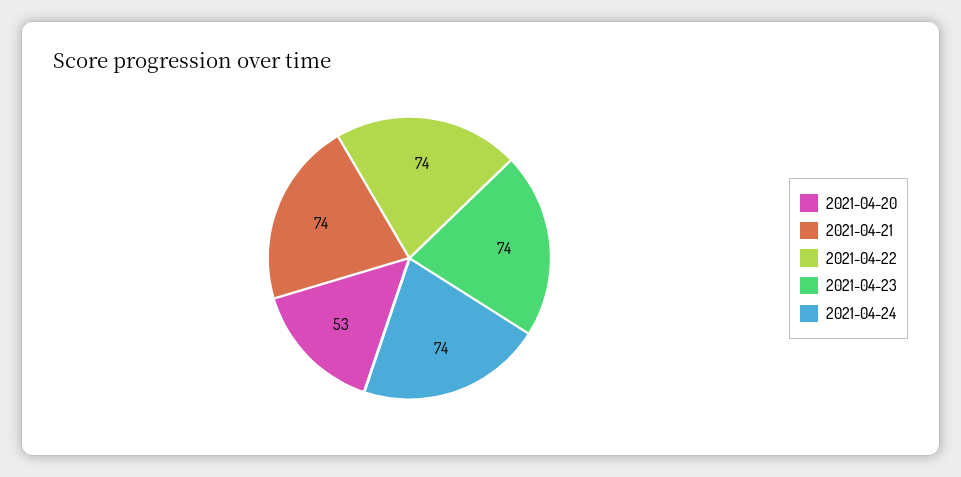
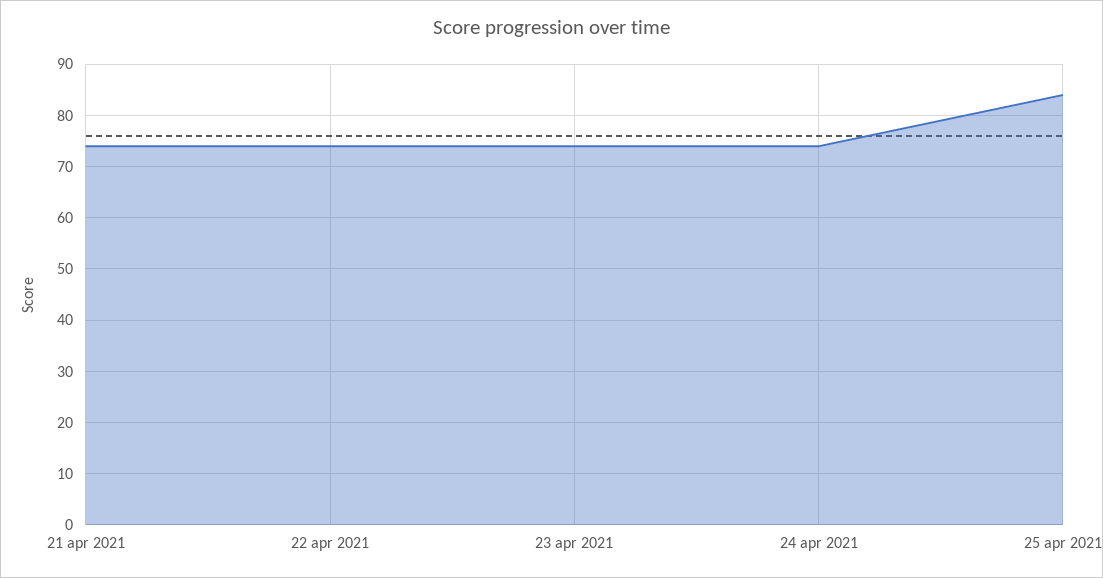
2021-04-20: 53 -> none
25 apr 2021: none -> 85

